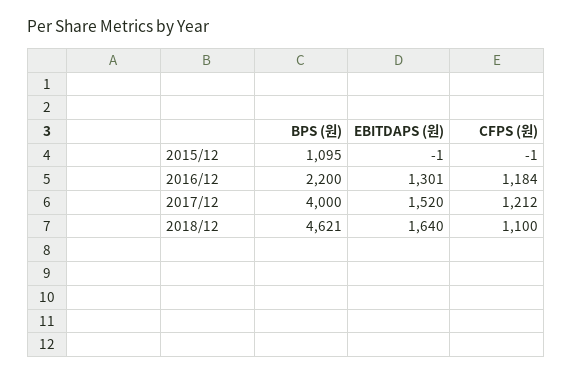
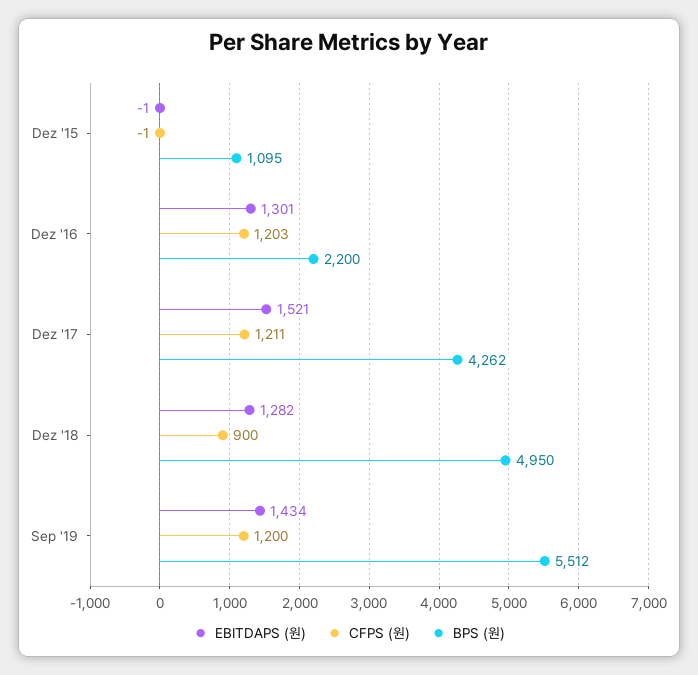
CFPS (원), 2016/12: 1184 -> 1203
BPS (원), 2017/12: 4000 -> 4262
EBITDAPS (원), 2017/12: 1520 -> 1521
CFPS (원), 2017/12: 1212 -> 1211
BPS (원), 2018/12: 4621 -> 4950
EBITDAPS (원), 2018/12: 1640 -> 1282
CFPS (원), 2018/12: 1100 -> 900
EBITDAPS (원), Sep '19: none -> 1434
CFPS (원), Sep '19: none -> 1200
BPS (원), Sep '19: none -> 5512

